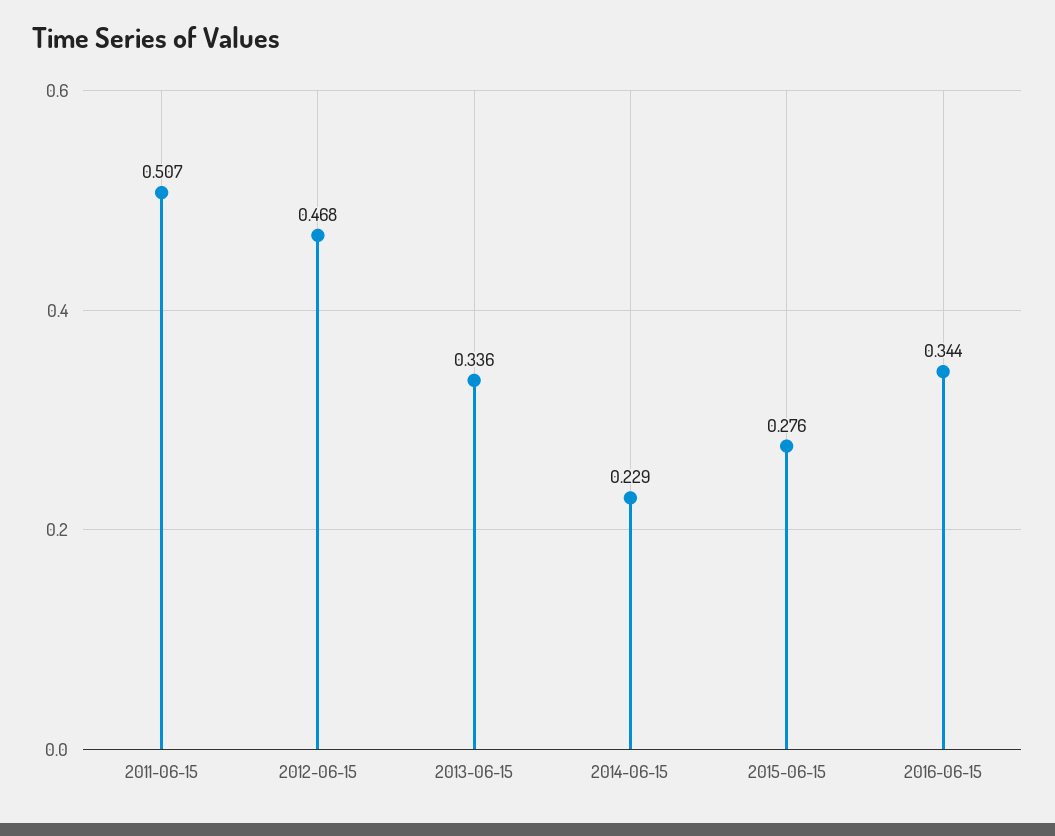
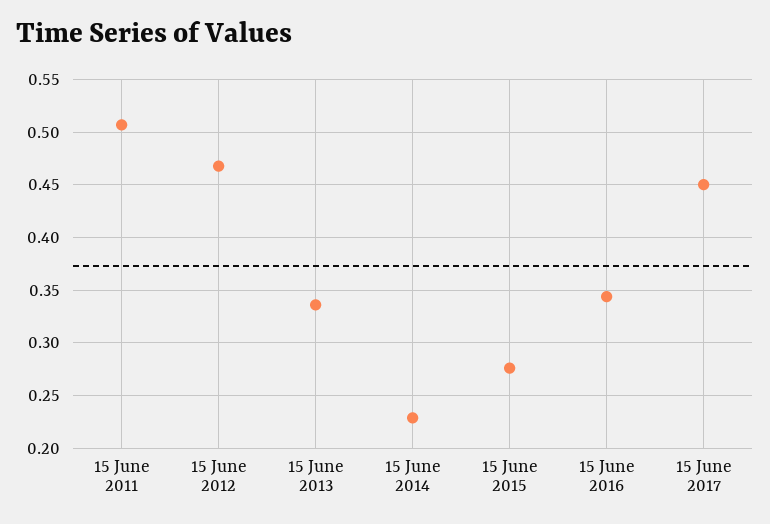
15 June 2017: none -> 0.45

